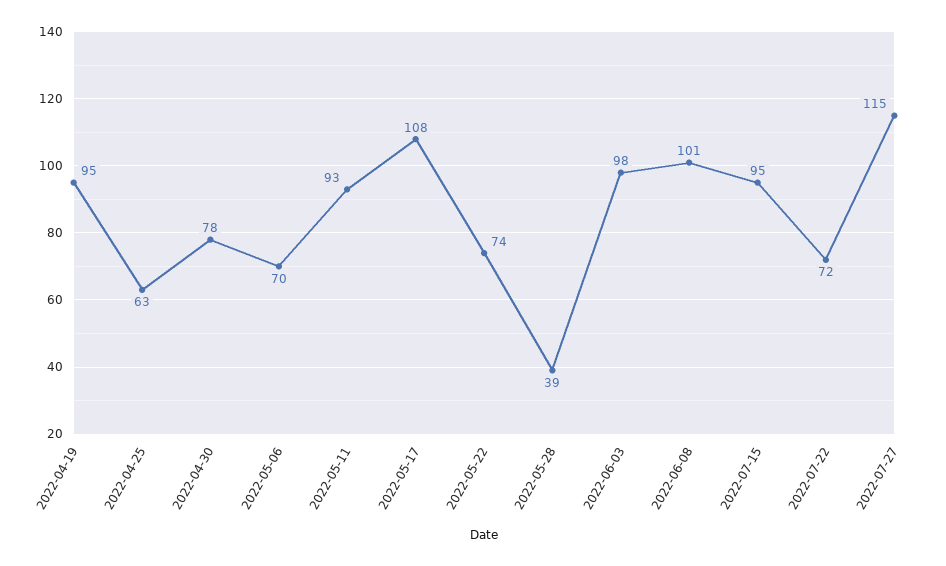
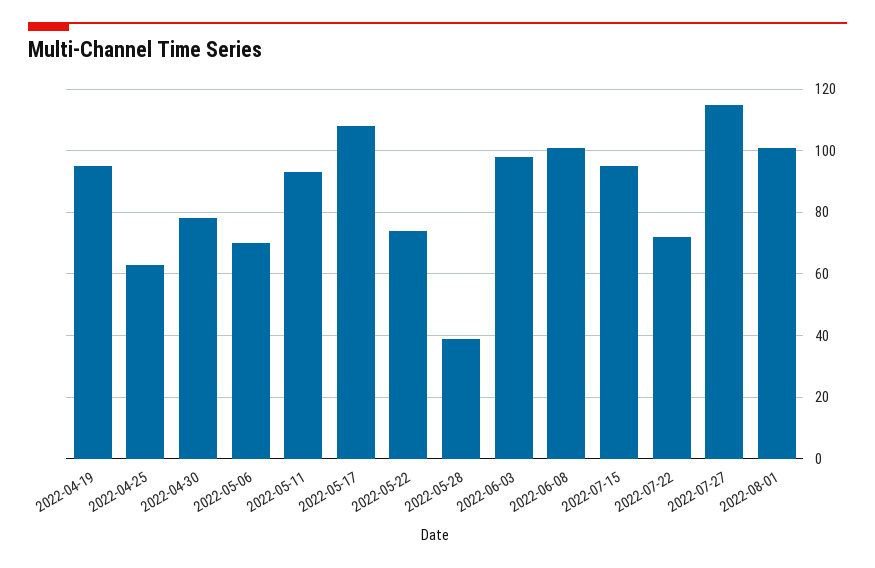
2022-08-01: none -> 100

